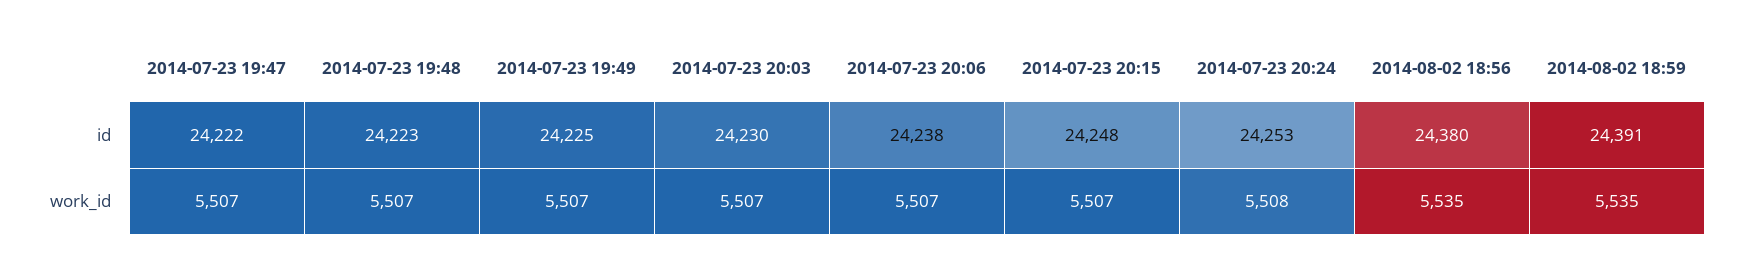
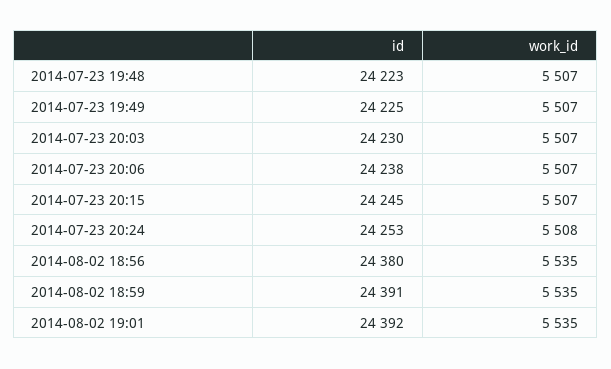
2014-07-23 19:47, id: 24222 -> none
2014-07-23 20:15, id: 24248 -> 24245
2014-07-23 19:47, work_id: 5507 -> none
2014-08-02 19:01, id: none -> 24392
2014-08-02 19:01, work_id: none -> 5535

